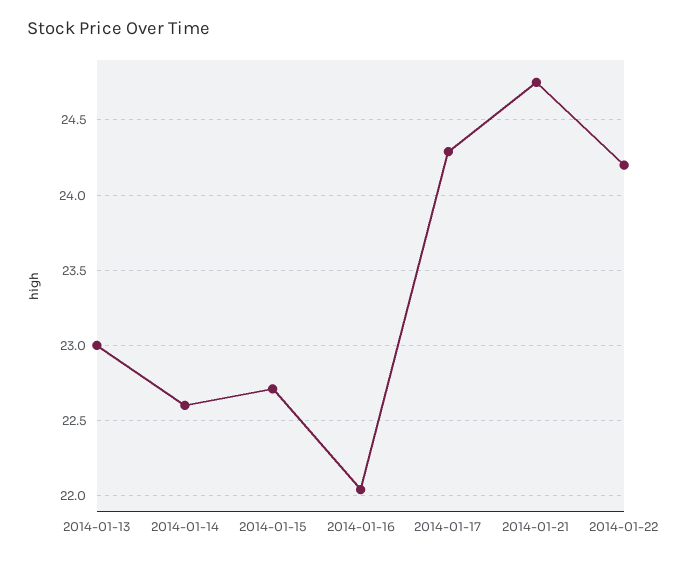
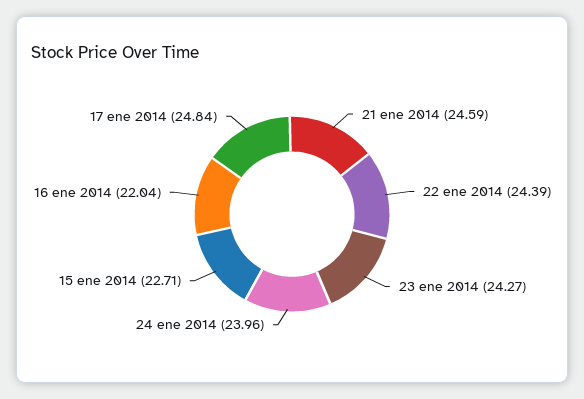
2014-01-13: 23 -> none
2014-01-14: 22.6 -> none
2014-01-17: 24.3 -> 24.84
2014-01-21: 24.75 -> 24.59
2014-01-22: 24.2 -> 24.39
23 ene 2014: none -> 24.27
24 ene 2014: none -> 23.96

